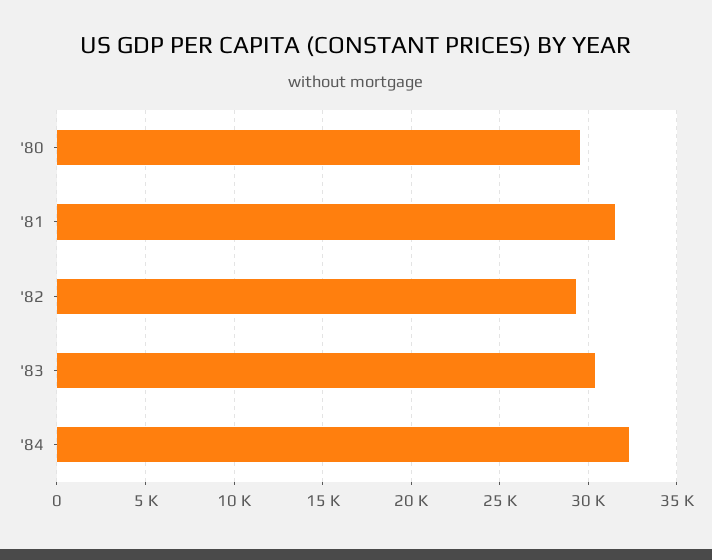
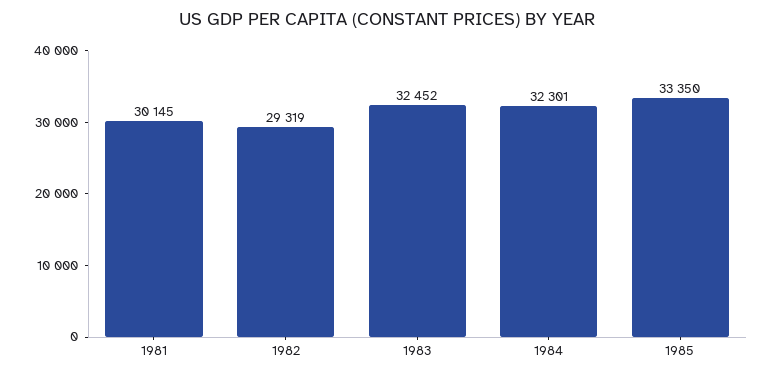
'80: 29500 -> none
'81: 31500 -> 30145
'83: 30500 -> 32452
1985: none -> 33350

